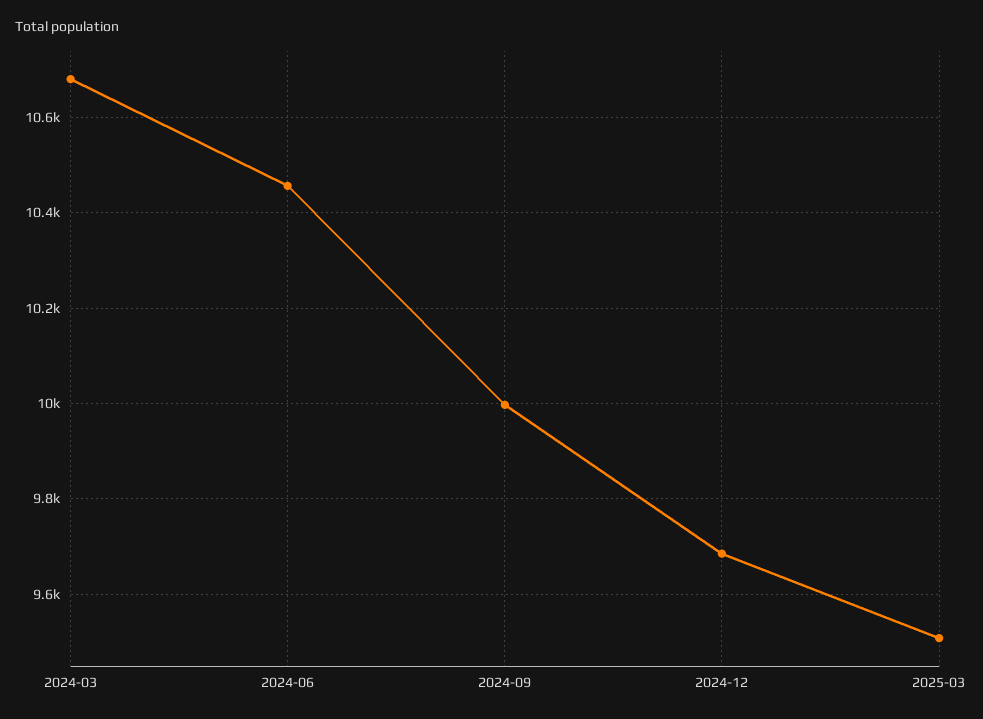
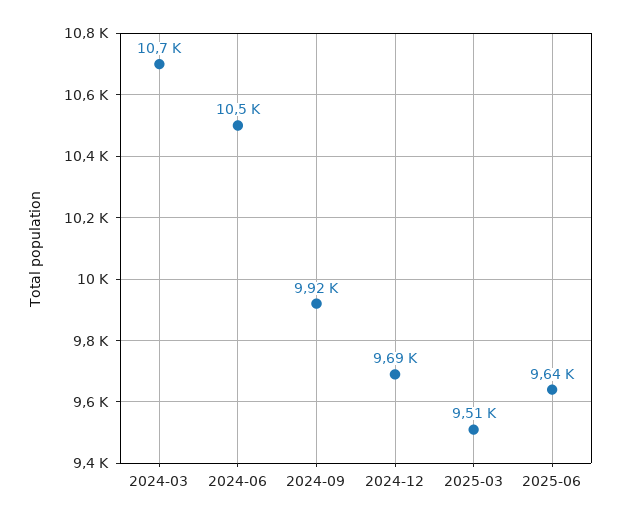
2024-09: 10000 -> 9920
2025-06: none -> 9640

